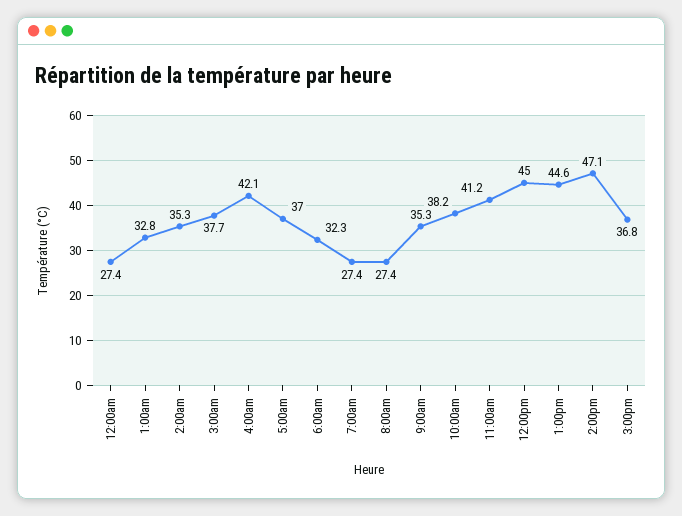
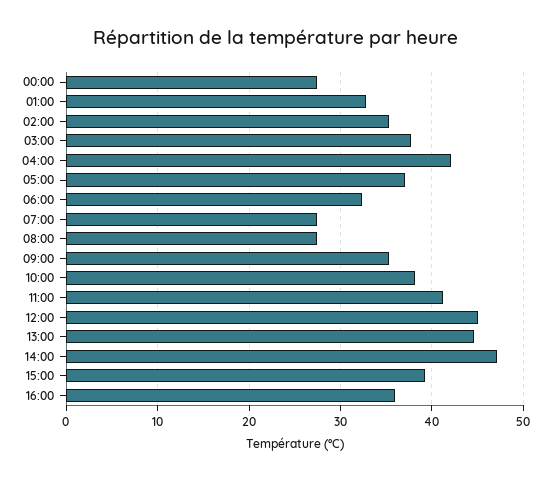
3:00pm: 36.8 -> 39
16:00: none -> 36

